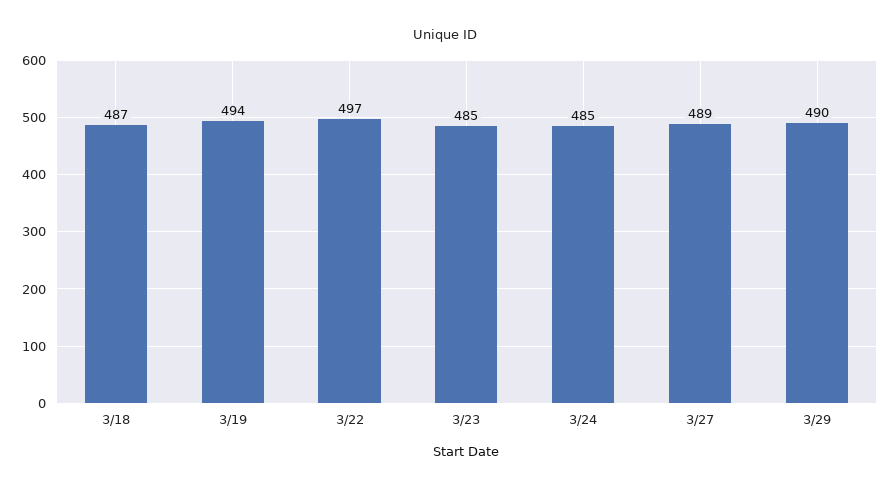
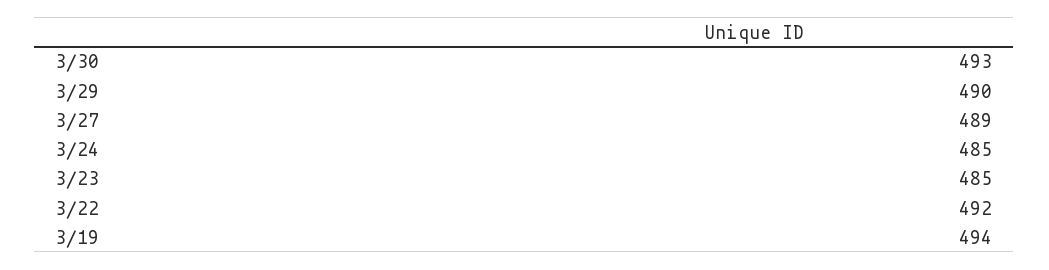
3/18: 487 -> none
3/22: 497 -> 492
3/30: none -> 493

